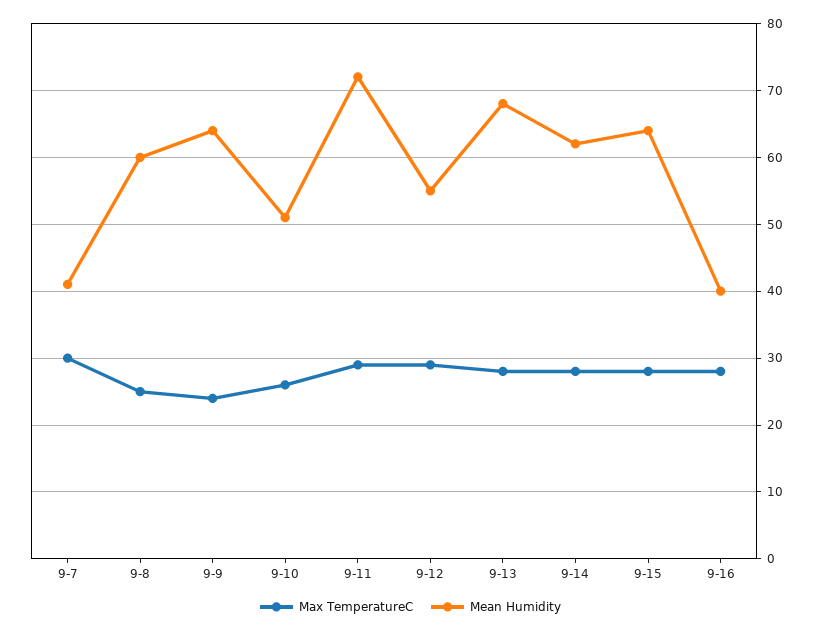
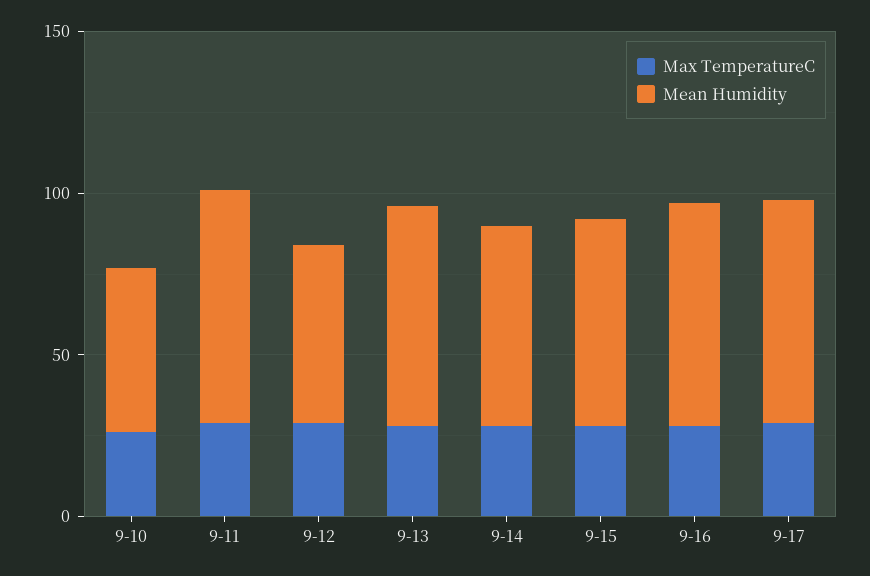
Max TemperatureC, 9-7: 30 -> none
Mean Humidity, 9-7: 41 -> none
Max TemperatureC, 9-8: 25 -> none
Mean Humidity, 9-8: 60 -> none
Max TemperatureC, 9-9: 24 -> none
Mean Humidity, 9-9: 64 -> none
Mean Humidity, 9-16: 40 -> 70
Max TemperatureC, 9-17: none -> 30
Mean Humidity, 9-17: none -> 70

